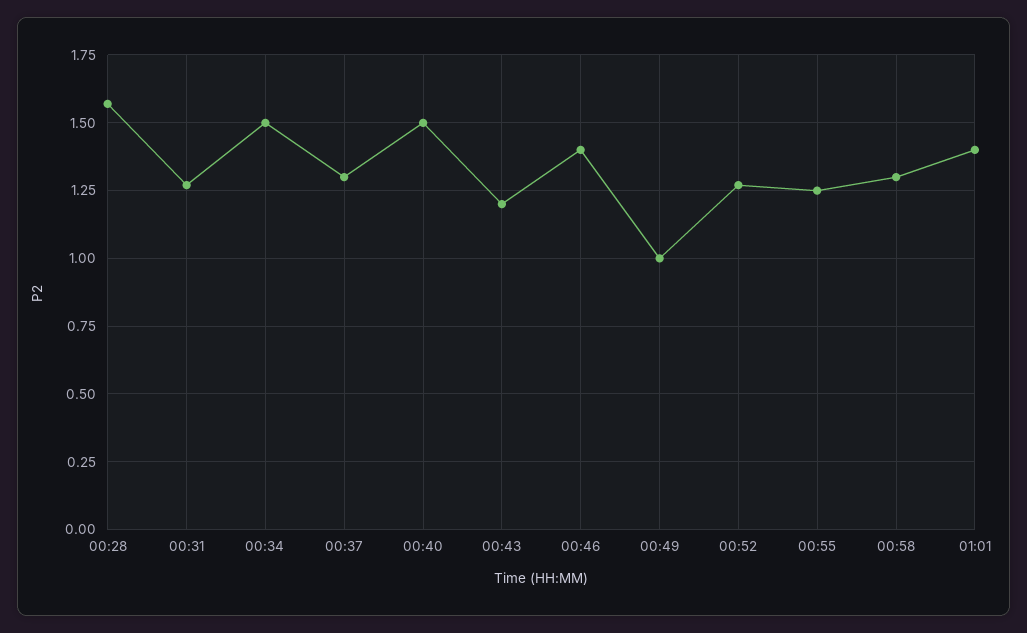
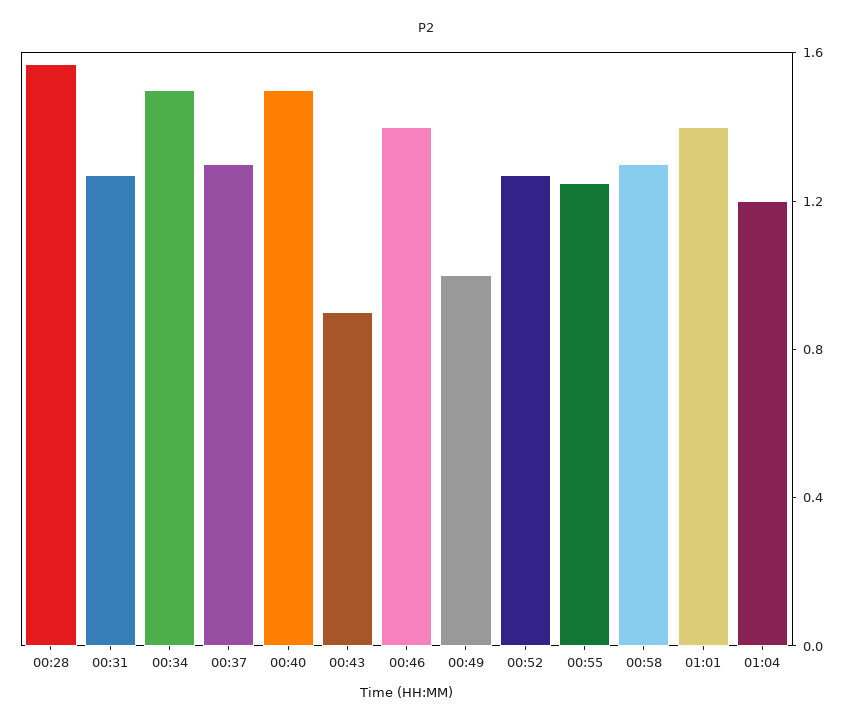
00:43: 1.2 -> 0.9
01:04: none -> 1.2

